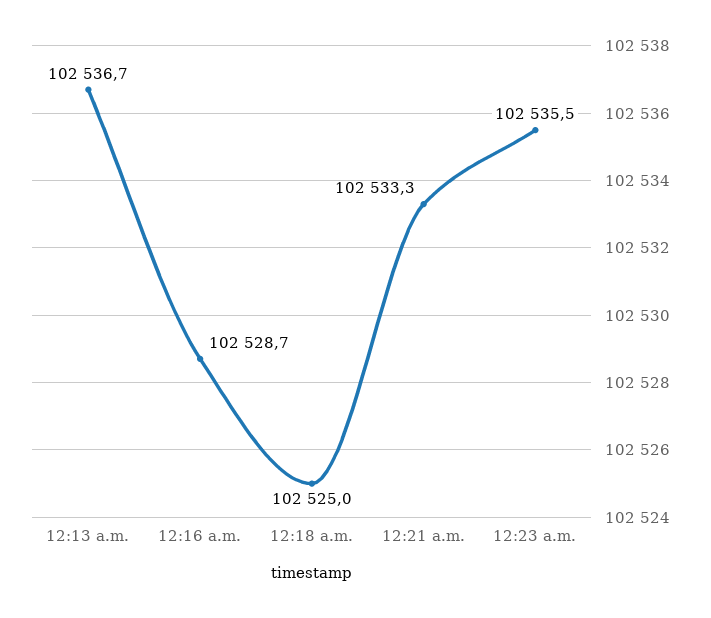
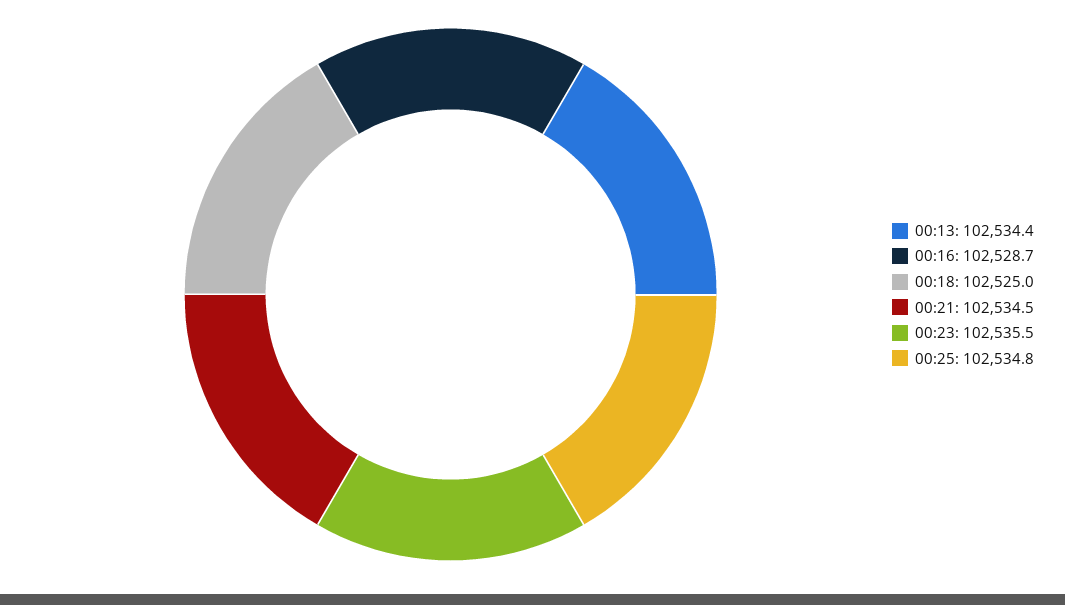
12:13 a.m.: 102536.7 -> 102534.4
12:21 a.m.: 102533.3 -> 102534.5
00:25: none -> 102534.8

